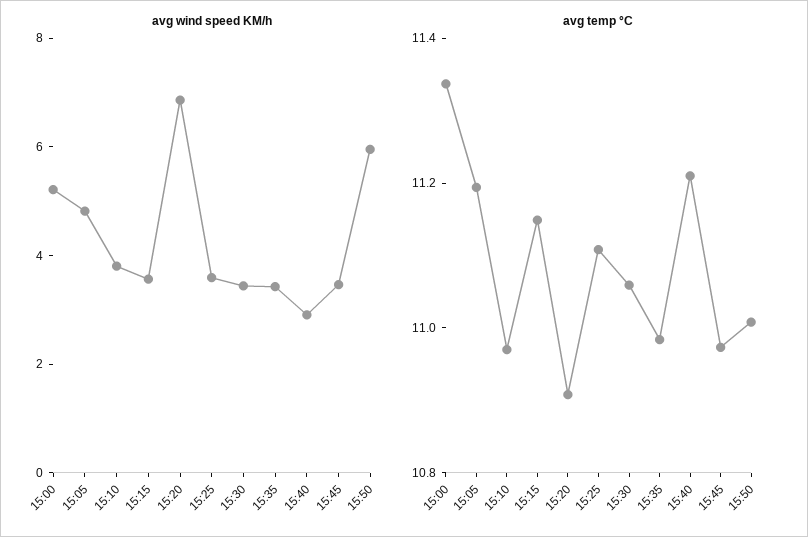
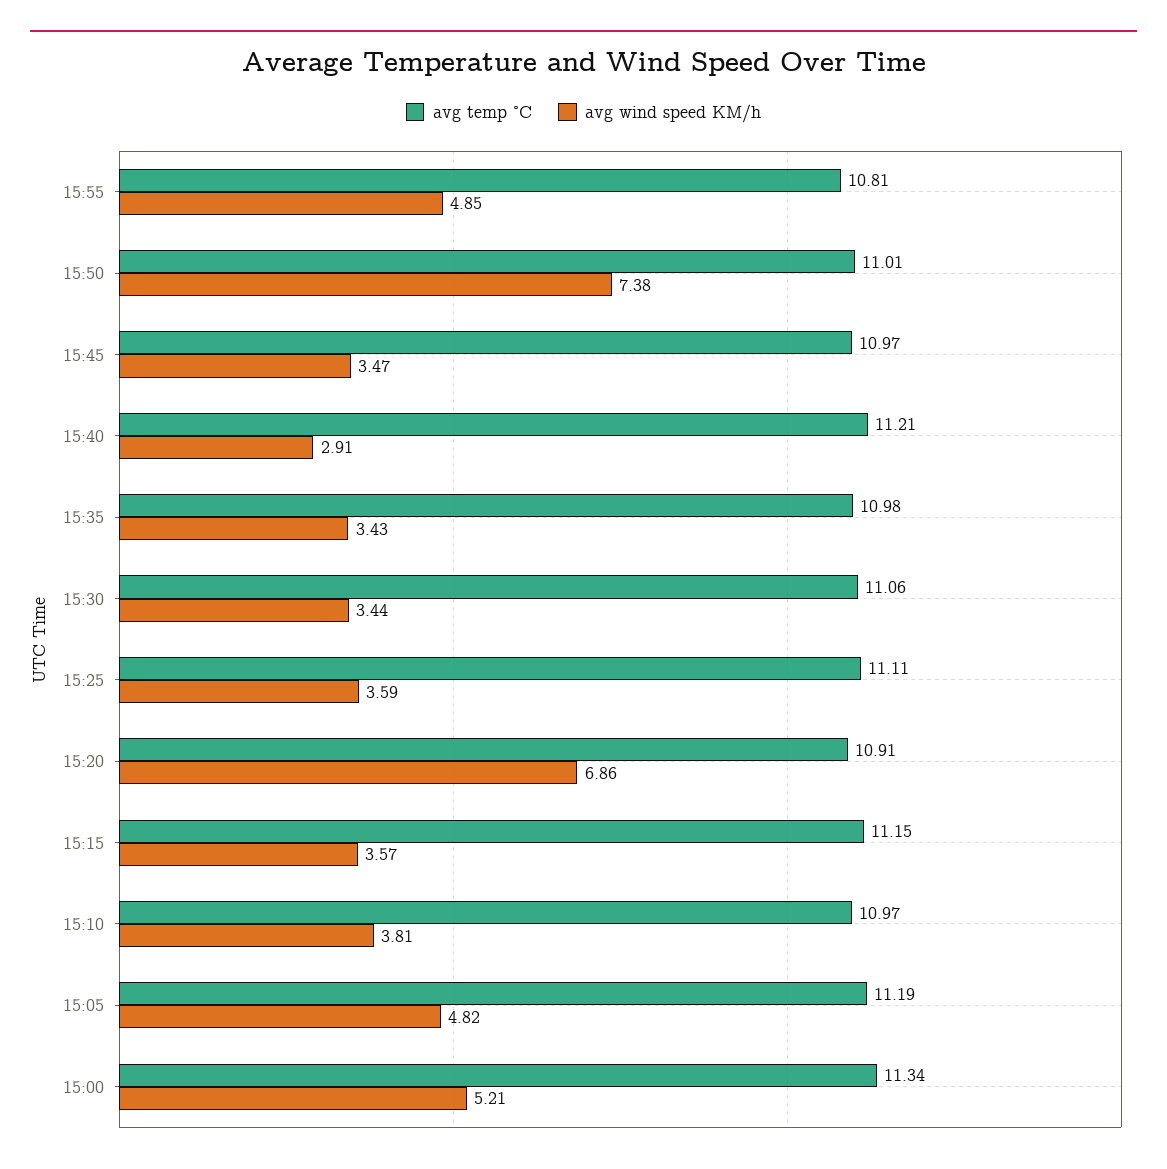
avg wind speed KM/h, 15:50: 6 -> 7.38
avg temp °C, 15:55: none -> 10.81
avg wind speed KM/h, 15:55: none -> 4.85

